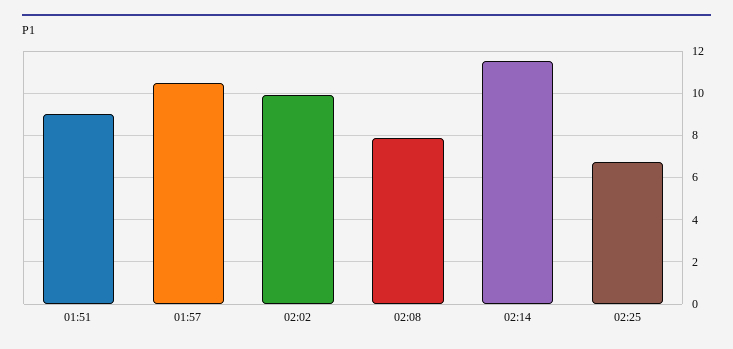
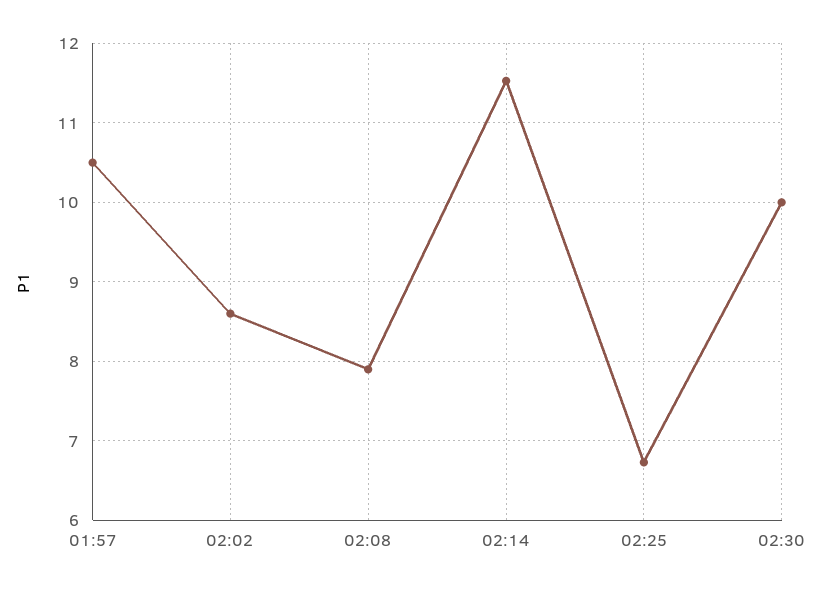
01:51: 9 -> none
02:02: 10 -> 8.6
02:30: none -> 10

